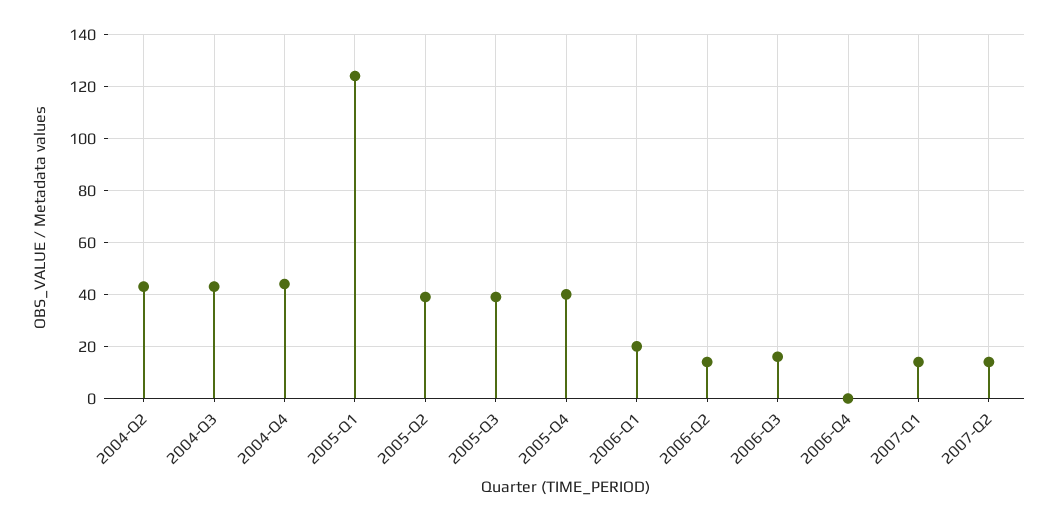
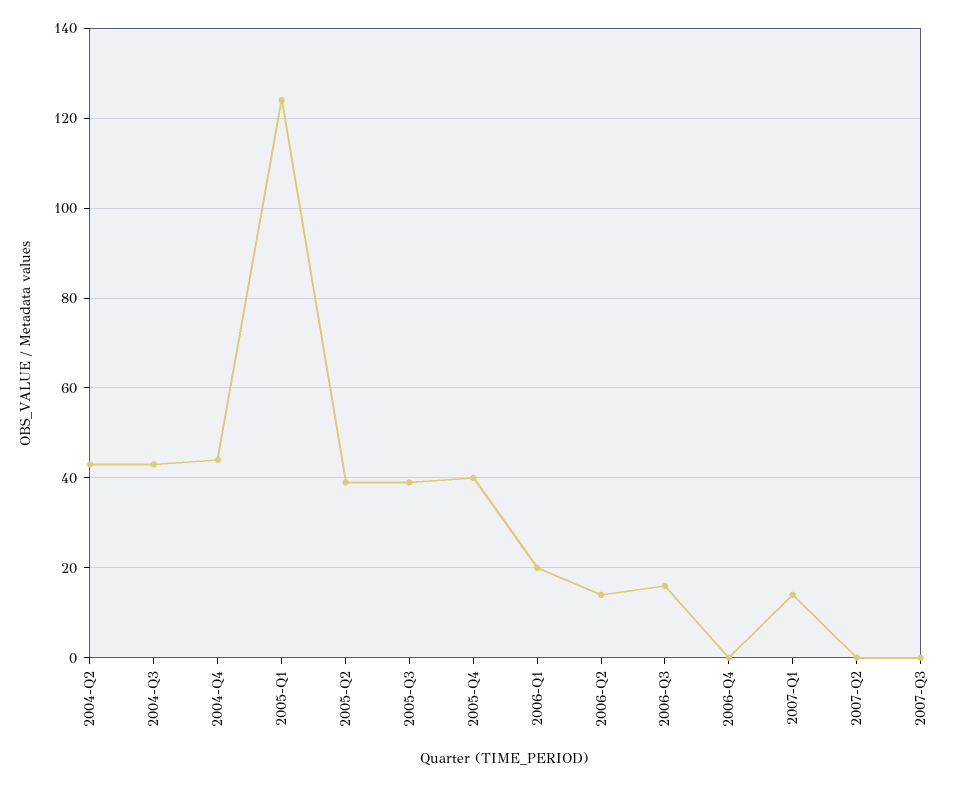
2007-Q2: 15 -> 0
2007-Q3: none -> 0

